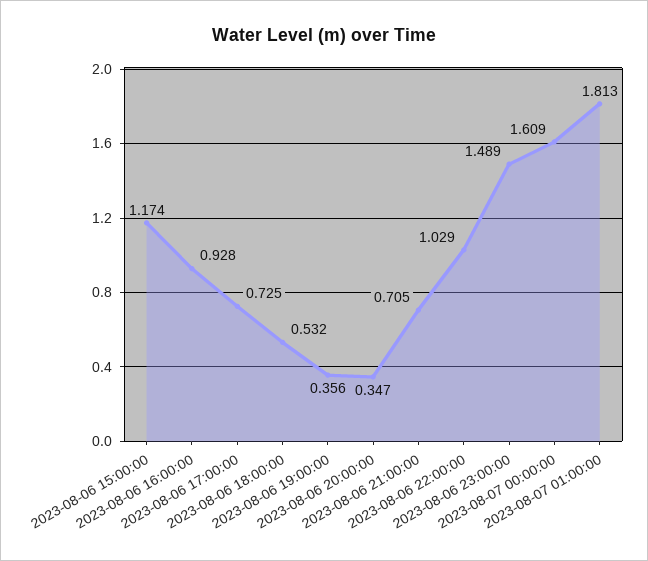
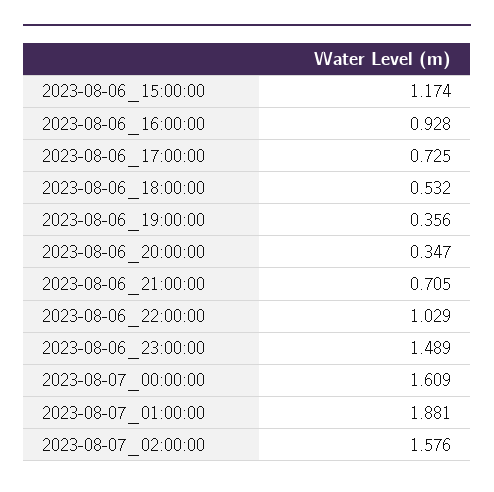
2023-08-07 01:00:00: 1.813 -> 1.881
2023-08-07_02:00:00: none -> 1.576

